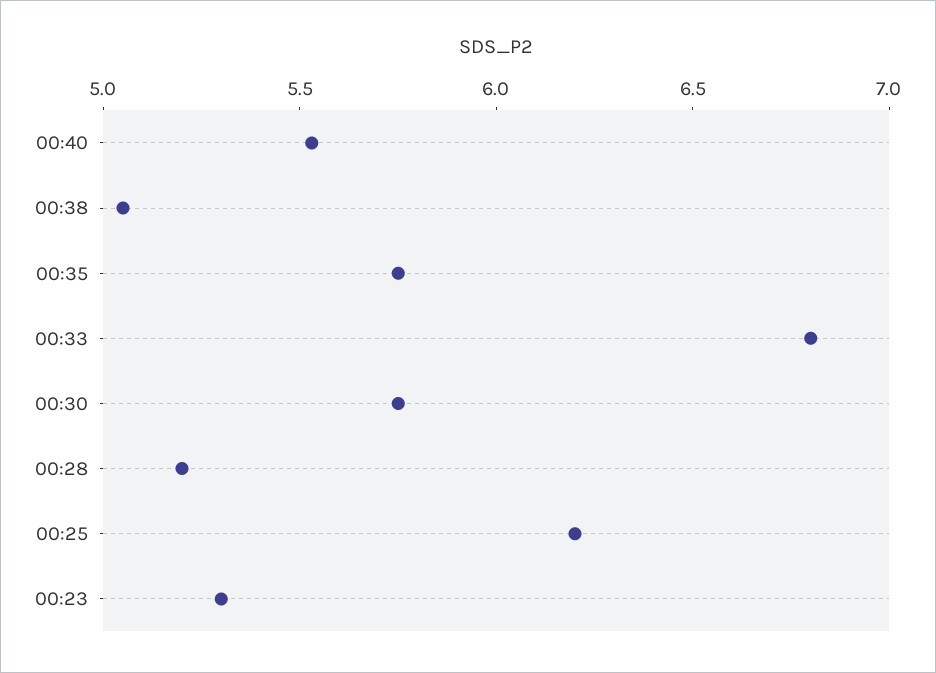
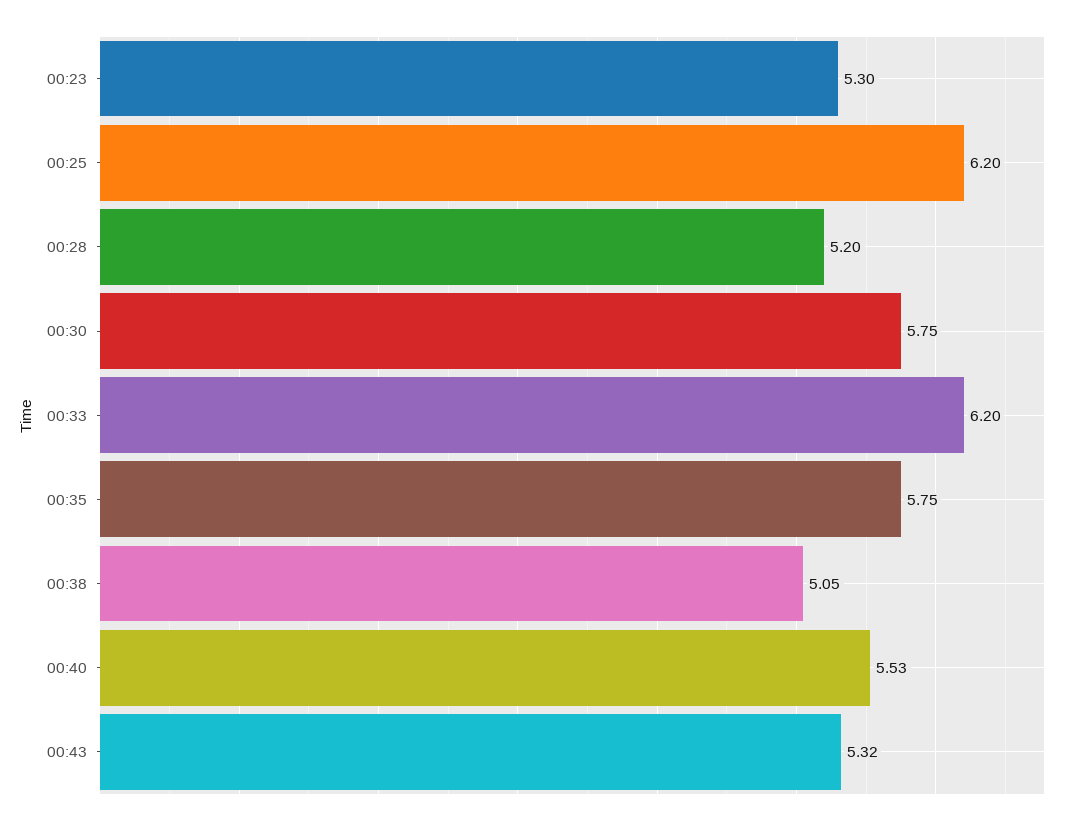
00:33: 6.8 -> 6.2
00:43: none -> 5.32

